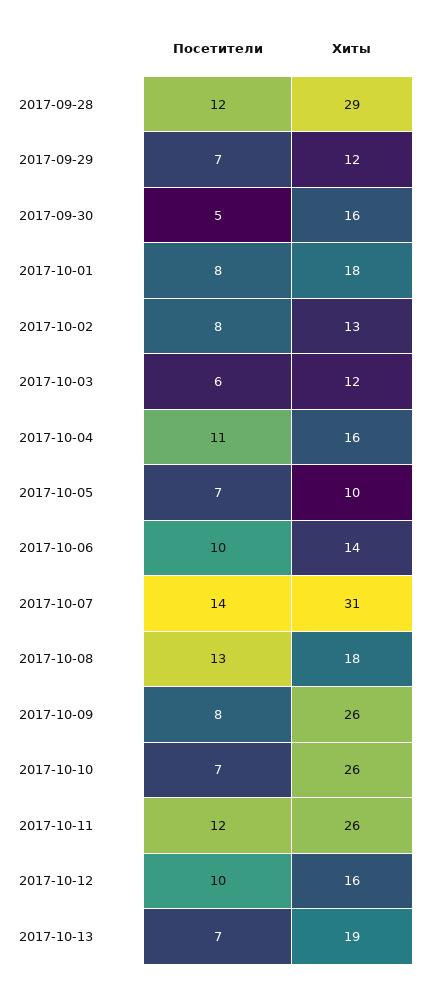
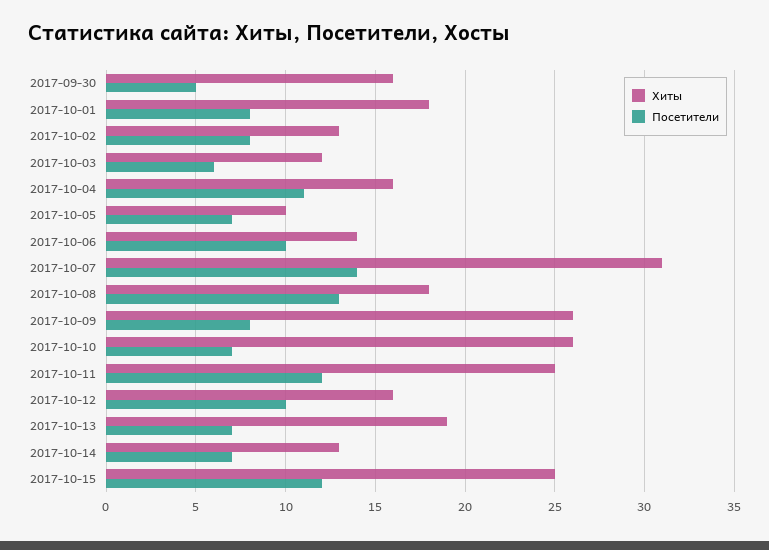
Посетители, 2017-09-28: 12 -> none
Хиты, 2017-09-28: 29 -> none
Посетители, 2017-09-29: 7 -> none
Хиты, 2017-09-29: 12 -> none
Хиты, 2017-10-11: 26 -> 25
Хиты, 2017-10-14: none -> 13
Посетители, 2017-10-14: none -> 7
Хиты, 2017-10-15: none -> 25
Посетители, 2017-10-15: none -> 12

